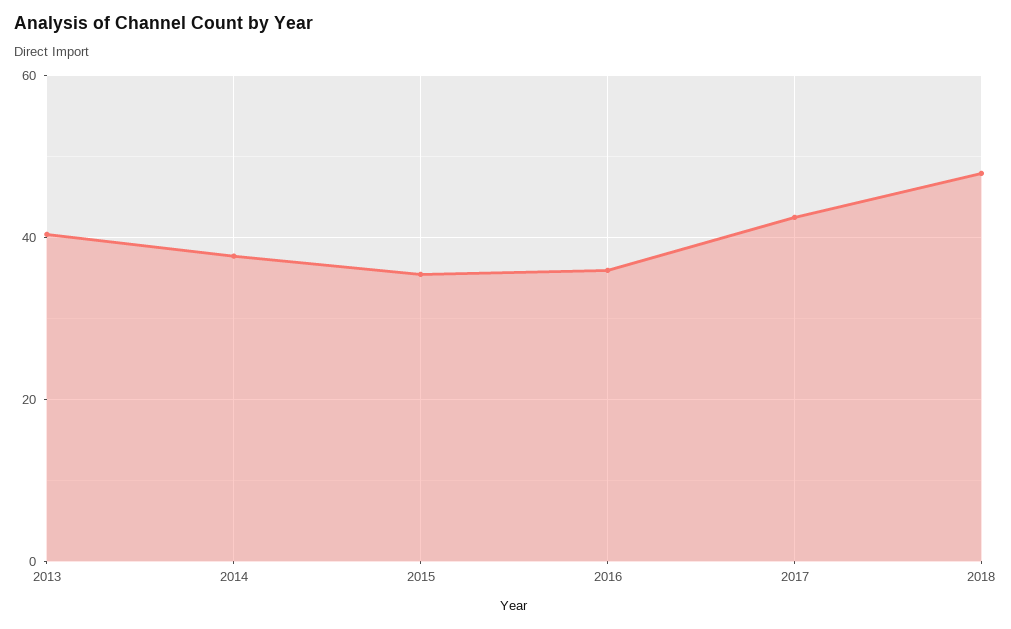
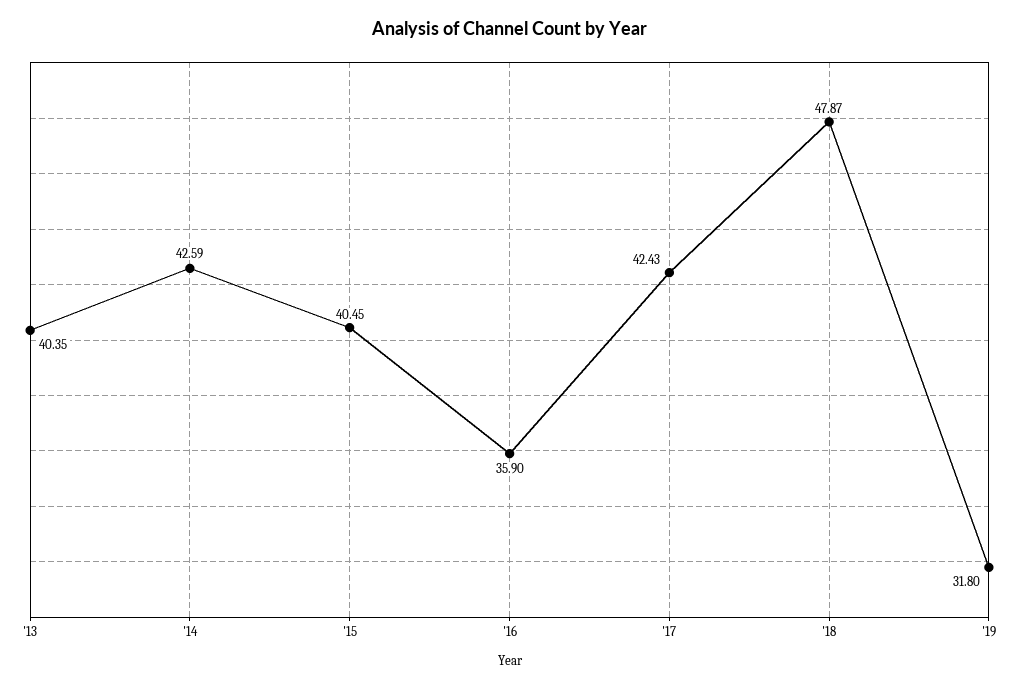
2014: 38 -> 42.59
2015: 36 -> 40.45
'19: none -> 31.8

